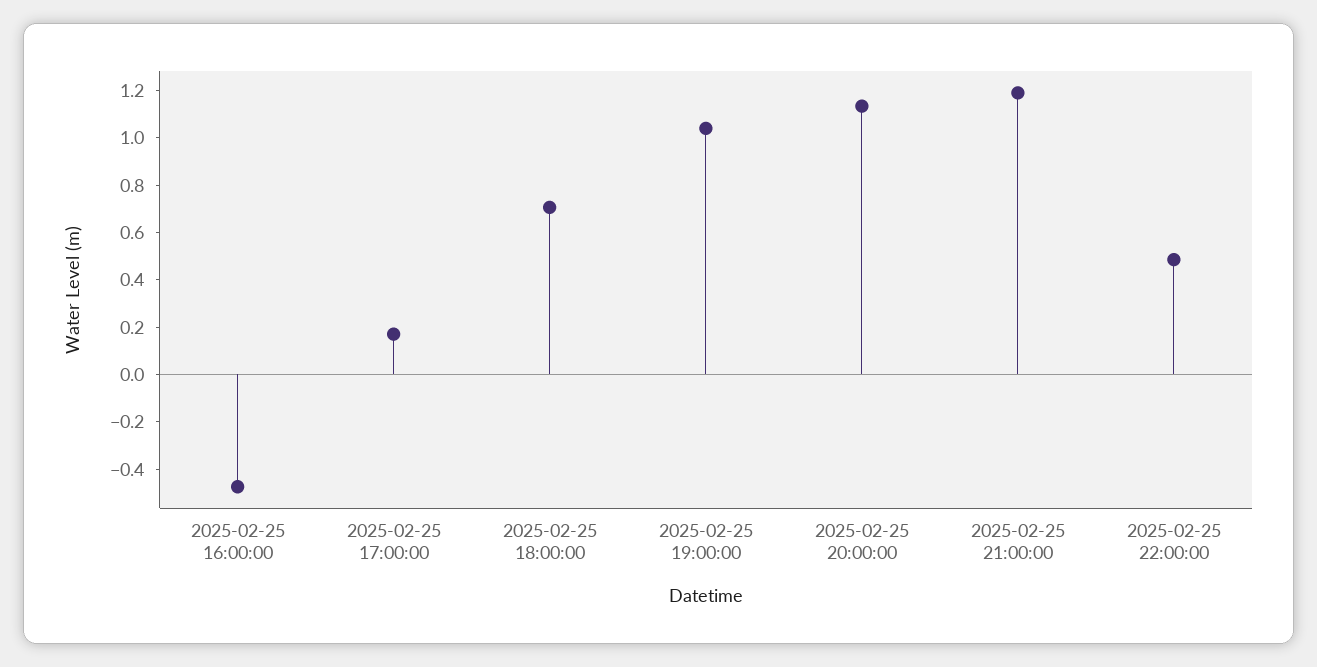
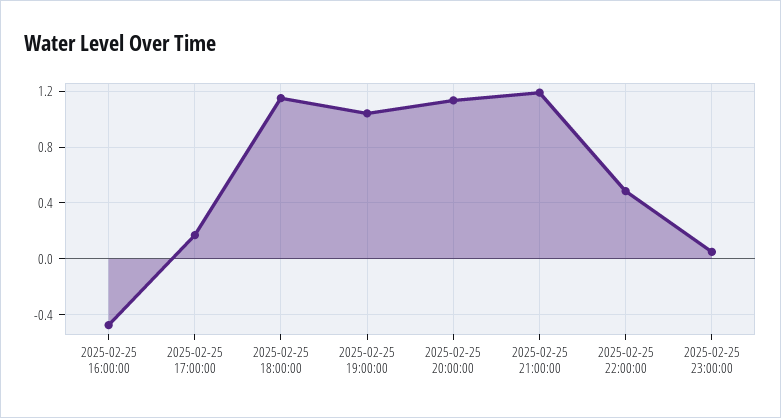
2025-02-25 18:00:00: 0.7 -> 1.15
2025-02-25 23:00:00: none -> 0.05

